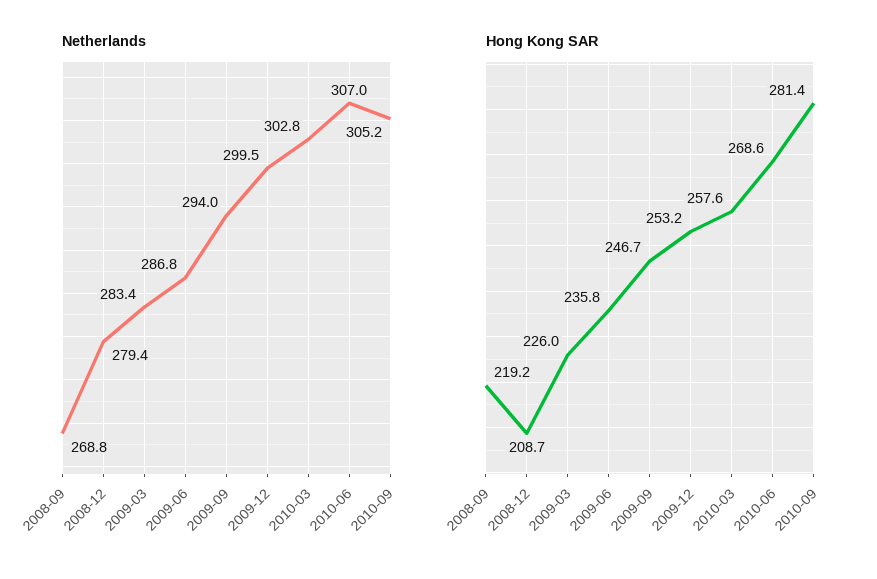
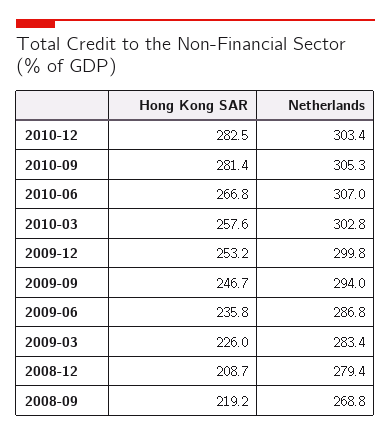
Netherlands, 2009-12: 299.5 -> 299.8
Netherlands, 2010-09: 305.2 -> 305.3
Hong Kong SAR, 2010-06: 268.6 -> 266.8
Hong Kong SAR, 2010-12: none -> 282.5
Netherlands, 2010-12: none -> 303.4

